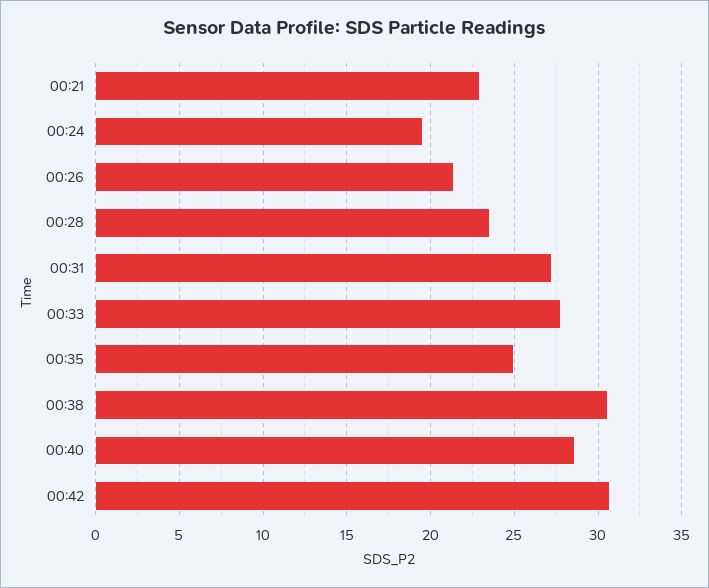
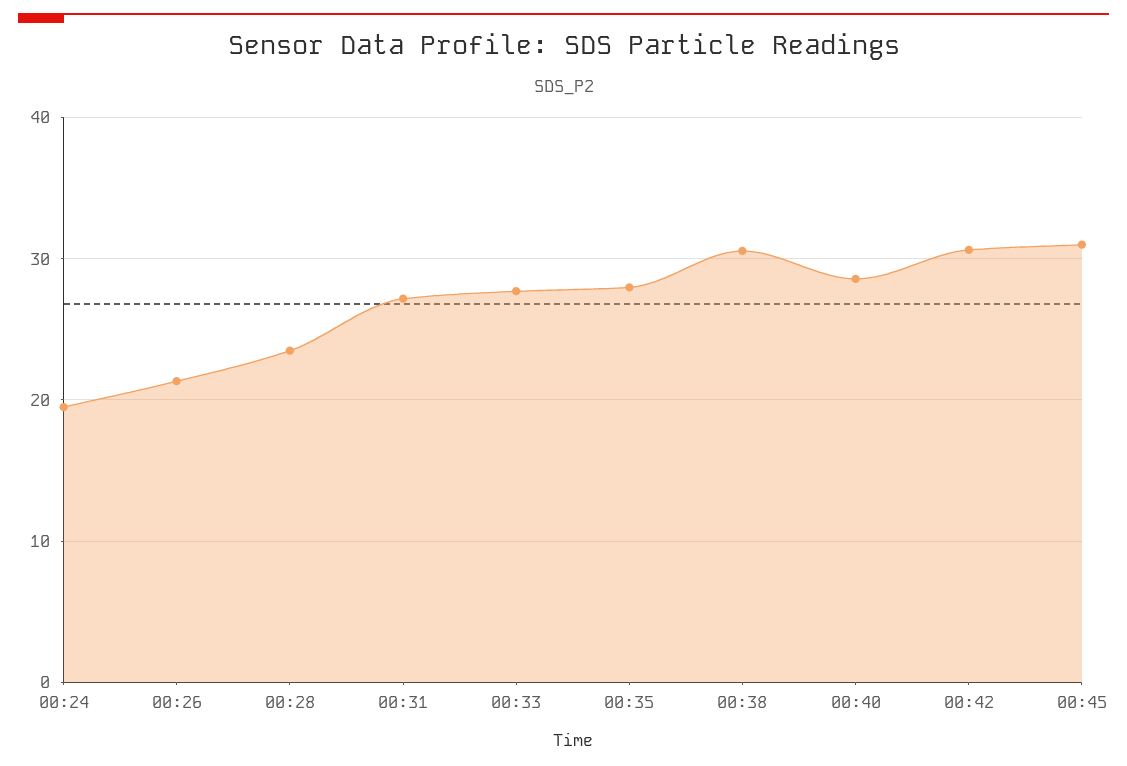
00:21: 23 -> none
00:35: 25 -> 28
00:45: none -> 31

